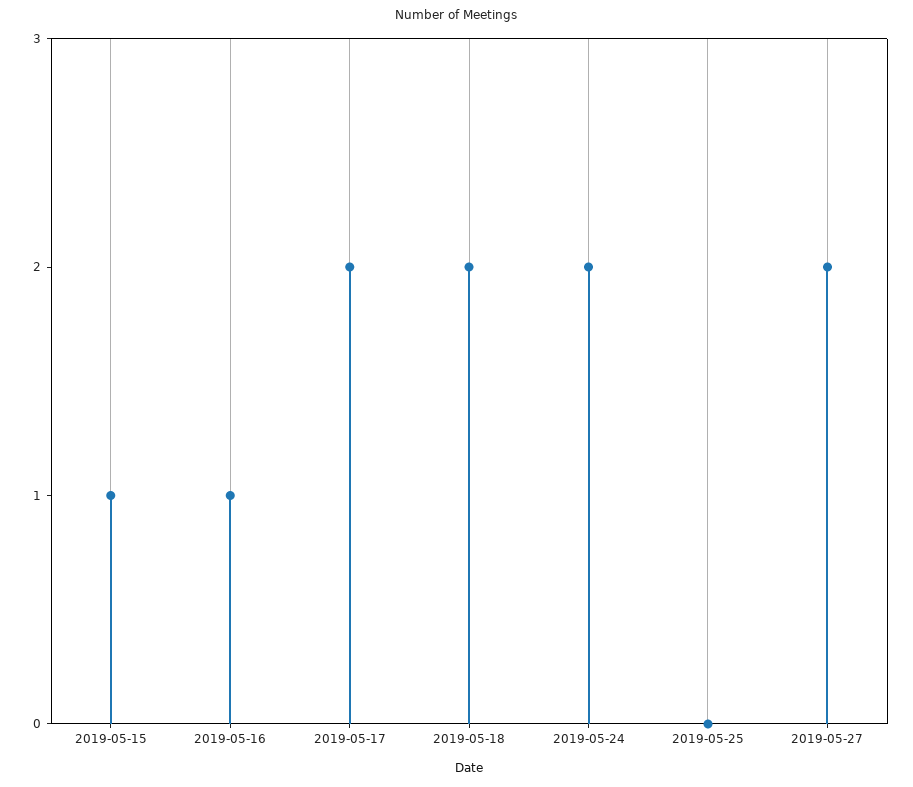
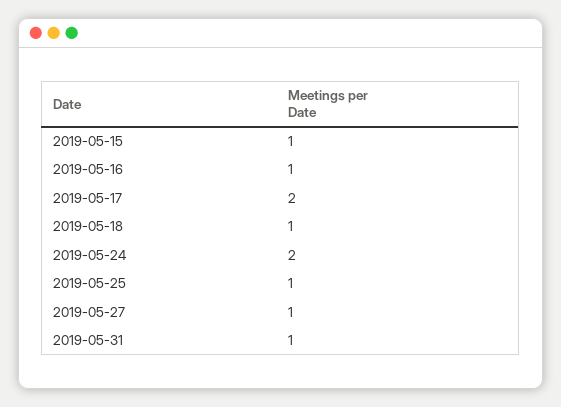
2019-05-18: 2 -> 1
2019-05-25: 0 -> 1
2019-05-27: 2 -> 1
2019-05-31: none -> 1

